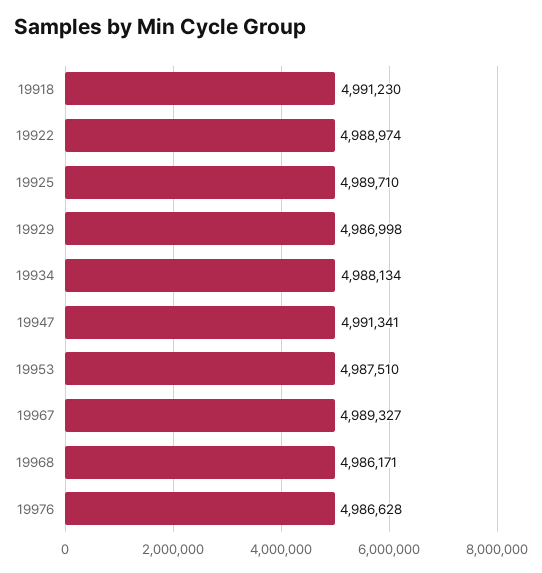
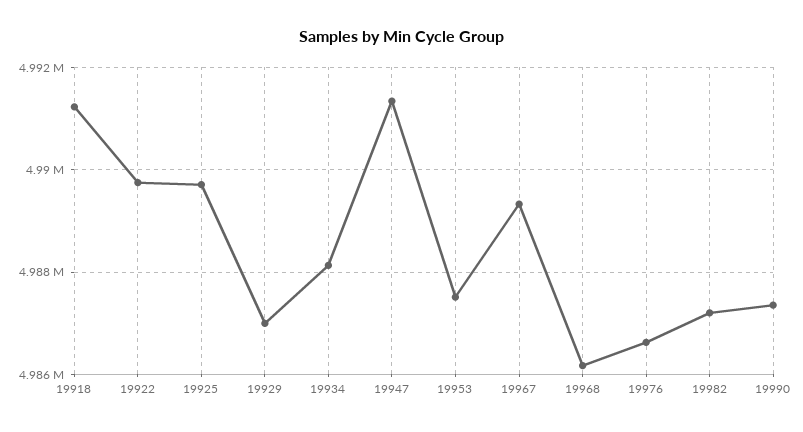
19922: 4988974 -> 4989800
19982: none -> 4987200
19990: none -> 4987400

